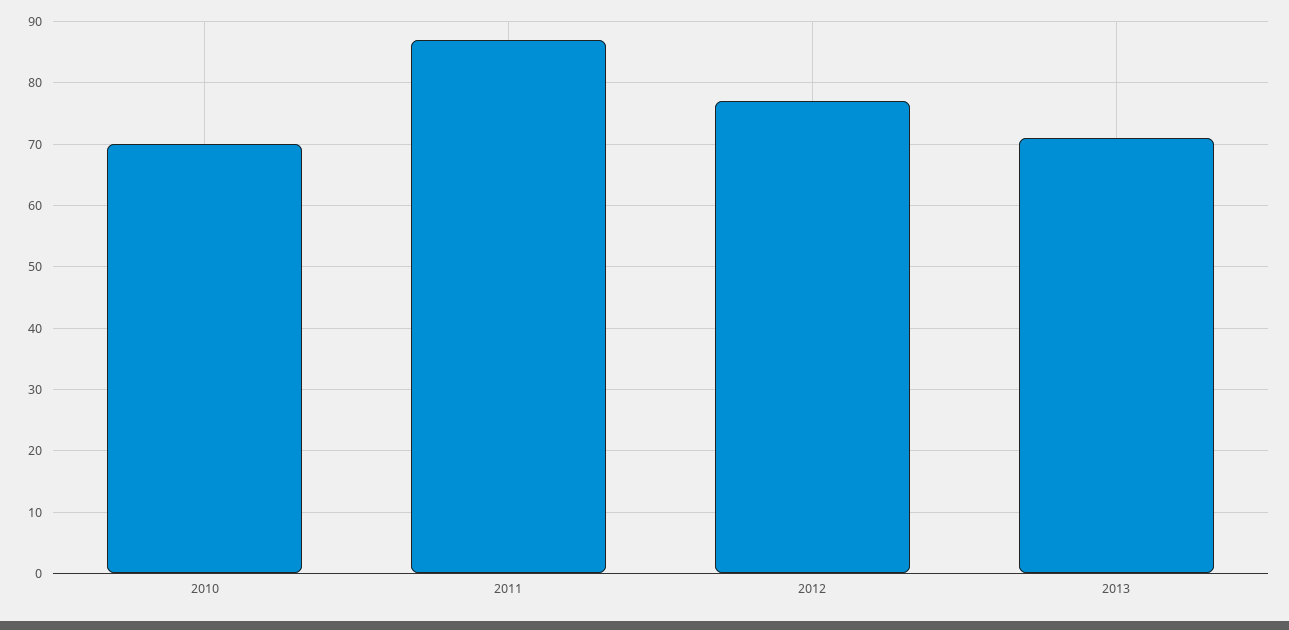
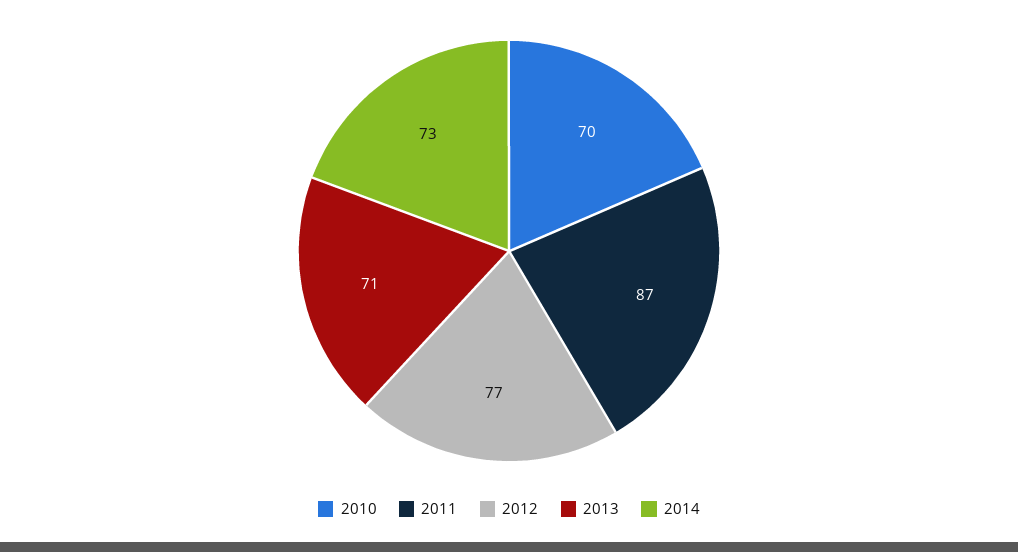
2014: none -> 73

